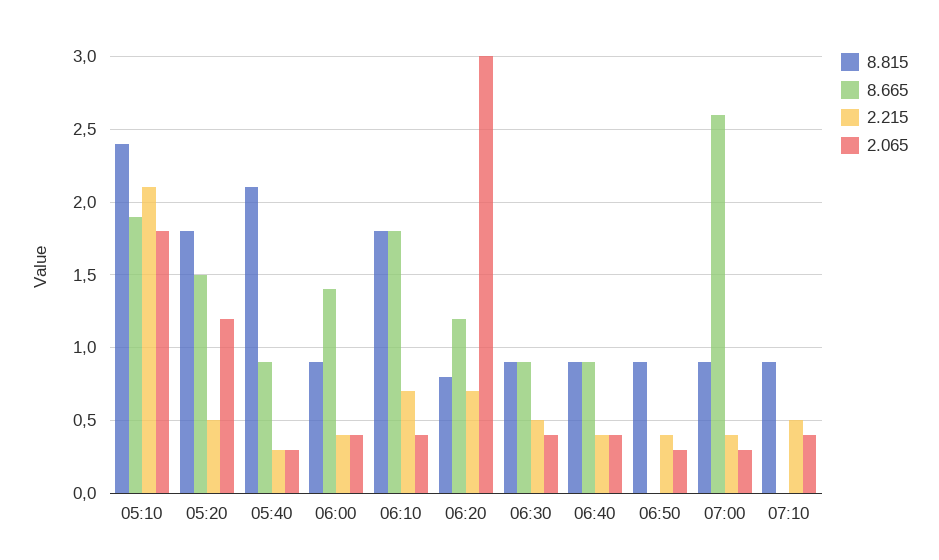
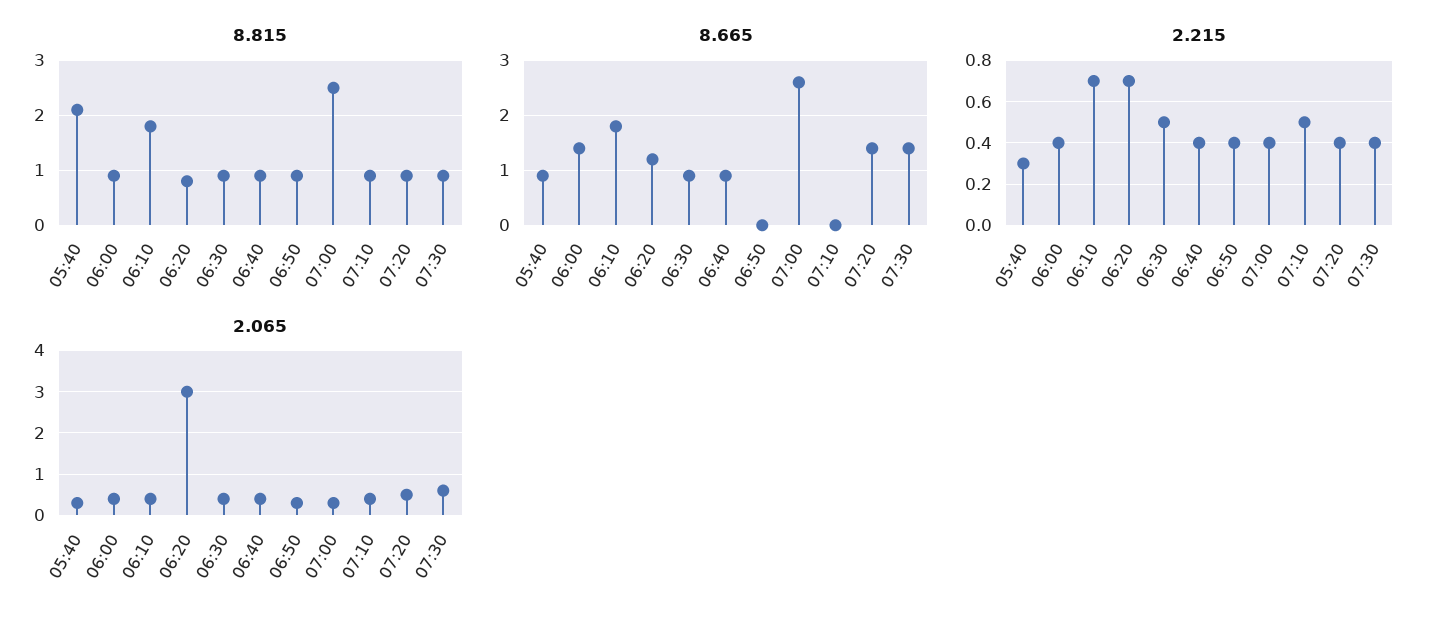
8.815, 05:10: 2.4 -> none
8.665, 05:10: 1.9 -> none
2.215, 05:10: 2.1 -> none
2.065, 05:10: 1.8 -> none
8.815, 05:20: 1.8 -> none
8.665, 05:20: 1.5 -> none
2.215, 05:20: 0.5 -> none
2.065, 05:20: 1.2 -> none
8.815, 07:00: 0.9 -> 2.5
8.815, 07:20: none -> 1
8.815, 07:30: none -> 1
8.665, 07:20: none -> 1.5
8.665, 07:30: none -> 1.5
2.215, 07:20: none -> 0.4
2.215, 07:30: none -> 0.4
2.065, 07:20: none -> 0.5
2.065, 07:30: none -> 0.5

